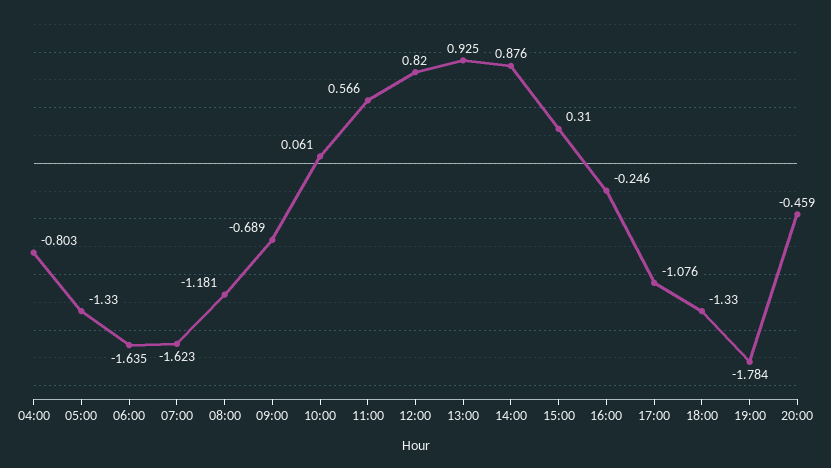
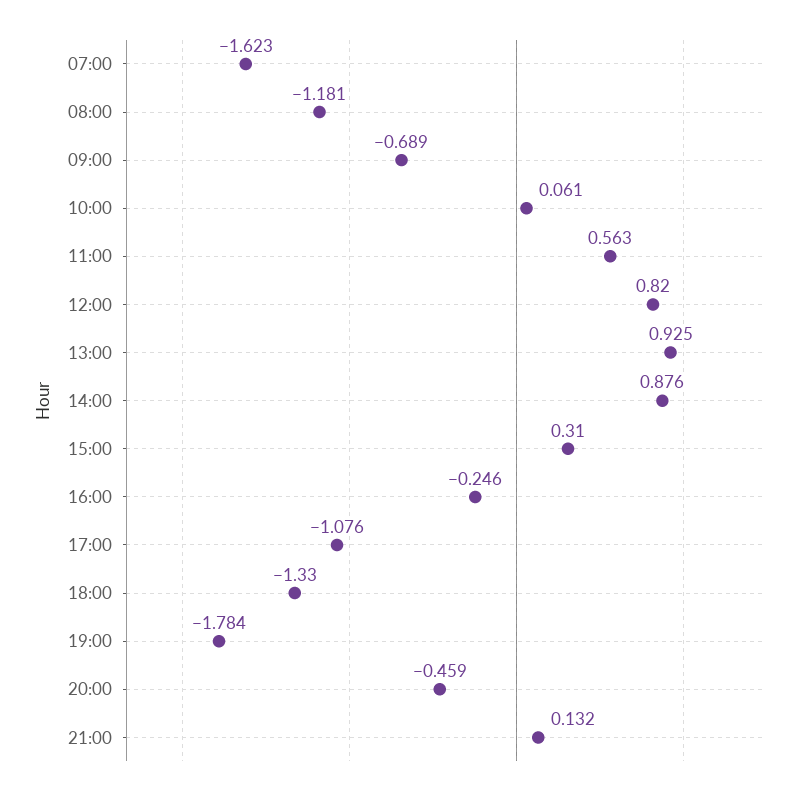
04:00: -0.803 -> none
05:00: -1.33 -> none
06:00: -1.635 -> none
11:00: 0.566 -> 0.563
21:00: none -> 0.132

